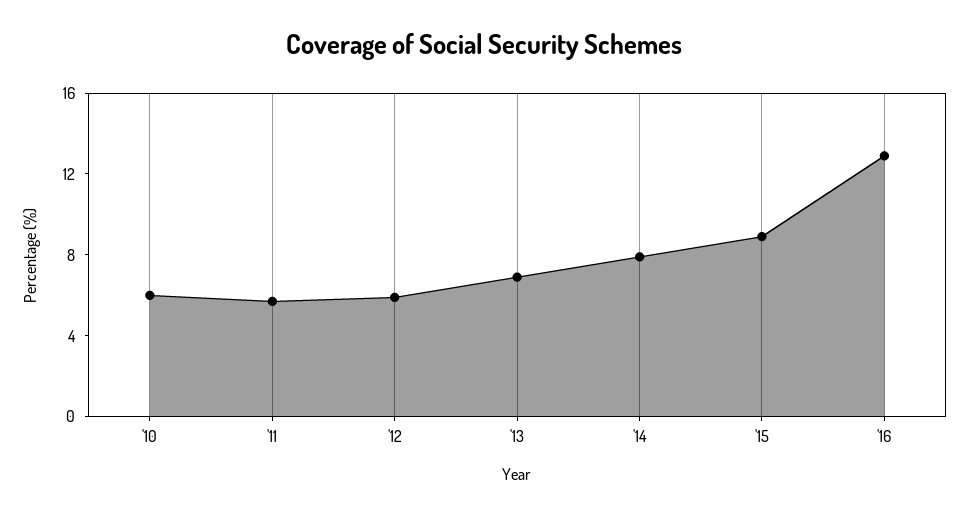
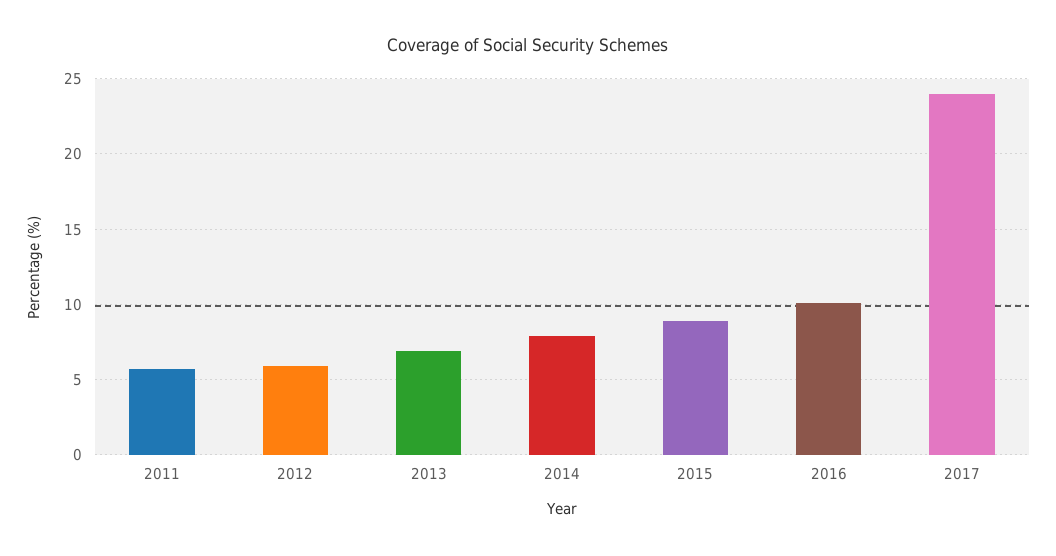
'10: 6 -> none
'16: 13 -> 10
2017: none -> 24

